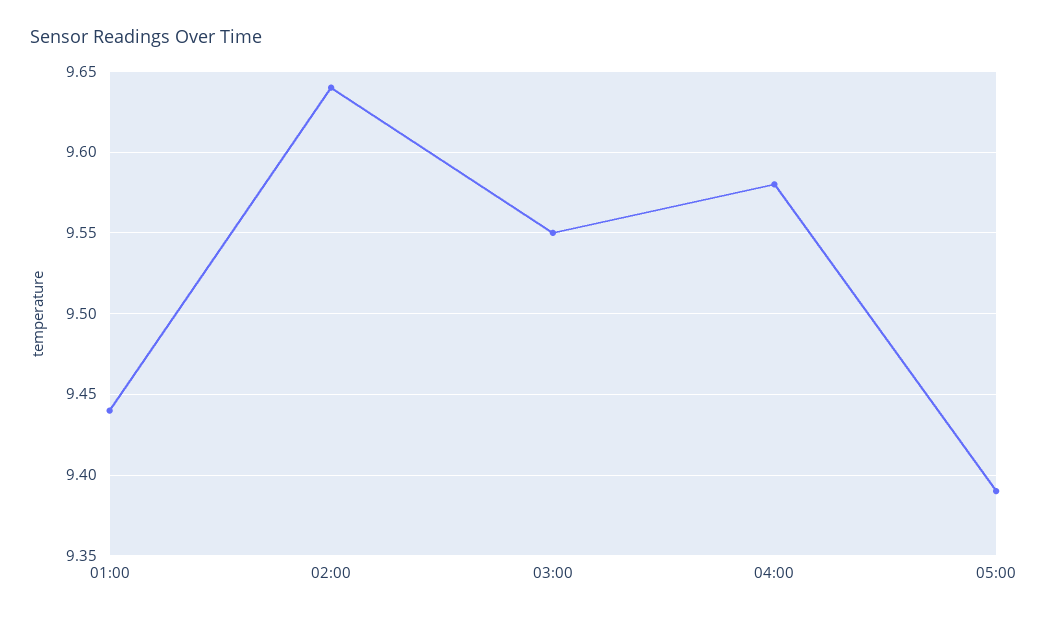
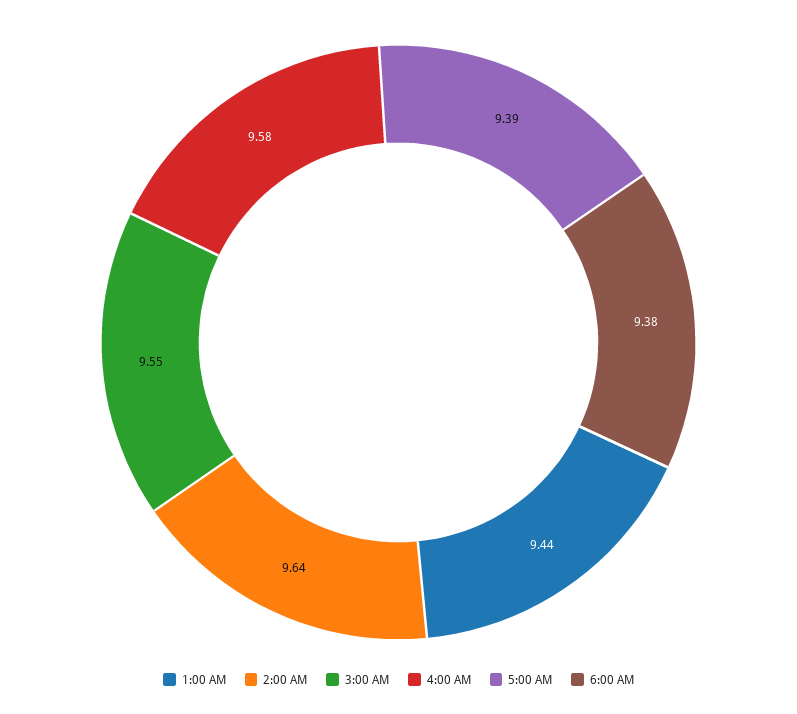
6:00 AM: none -> 9.38

